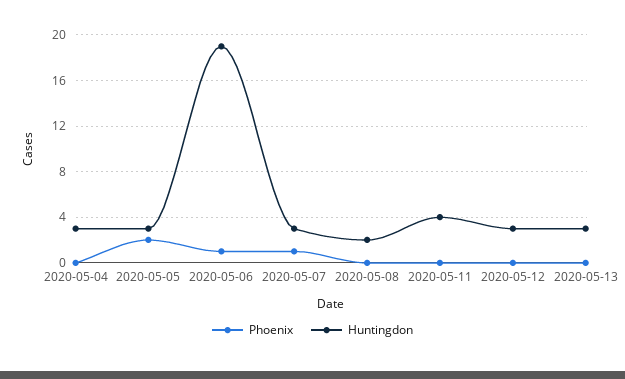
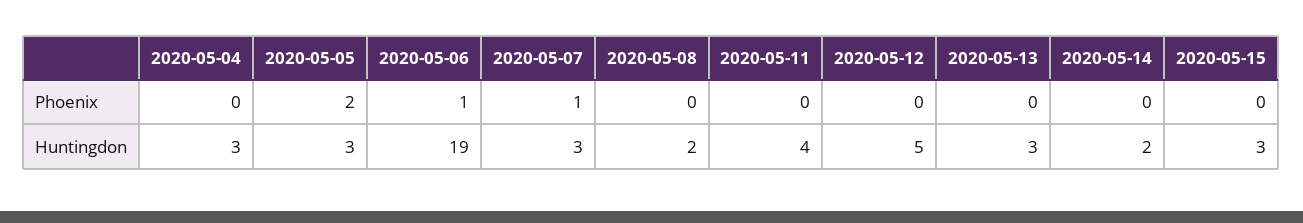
Huntingdon, 2020-05-12: 3 -> 5
Phoenix, 2020-05-14: none -> 0
Phoenix, 2020-05-15: none -> 0
Huntingdon, 2020-05-14: none -> 2
Huntingdon, 2020-05-15: none -> 3

